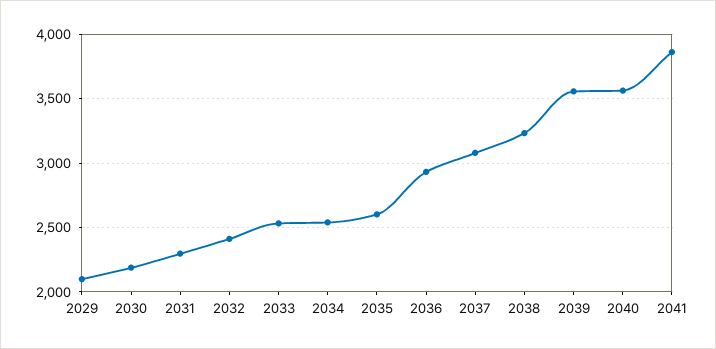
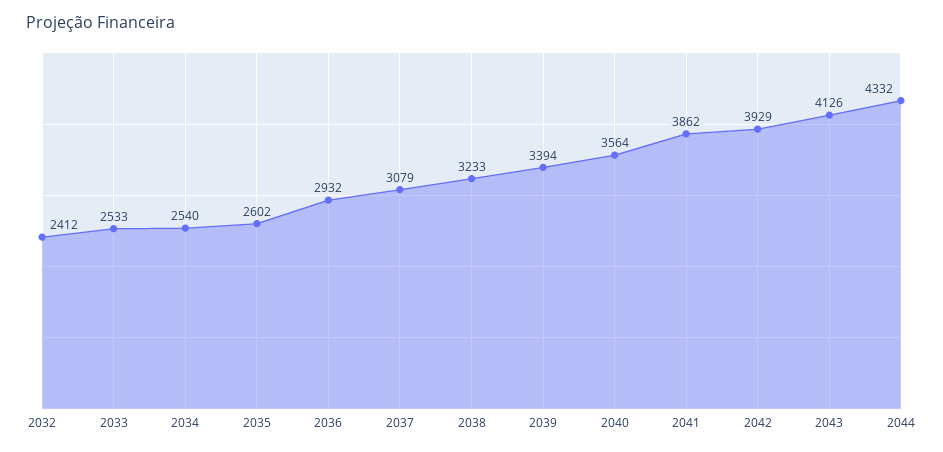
2029: 2100 -> none
2030: 2200 -> none
2031: 2300 -> none
2039: 3550 -> 3394
2042: none -> 3929
2043: none -> 4126
2044: none -> 4332

